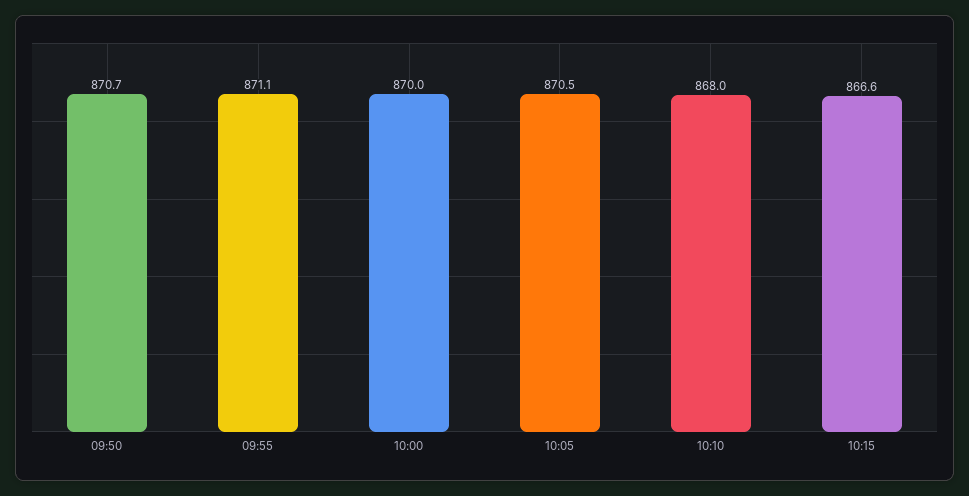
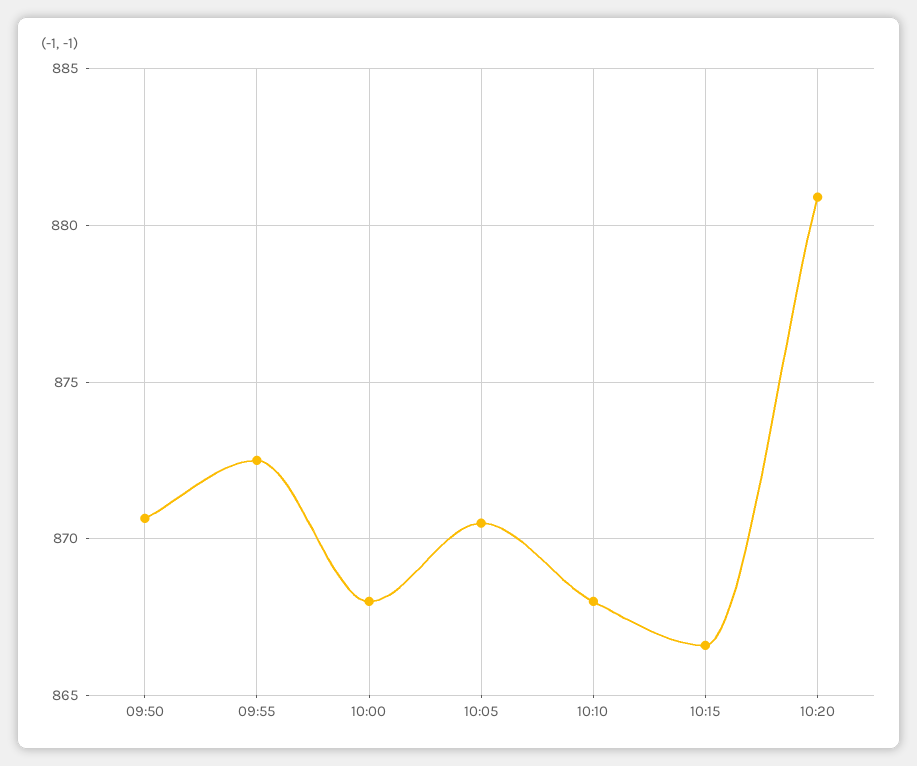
09:55: 871.1 -> 872.5
10:00: 870 -> 868
10:20: none -> 881

